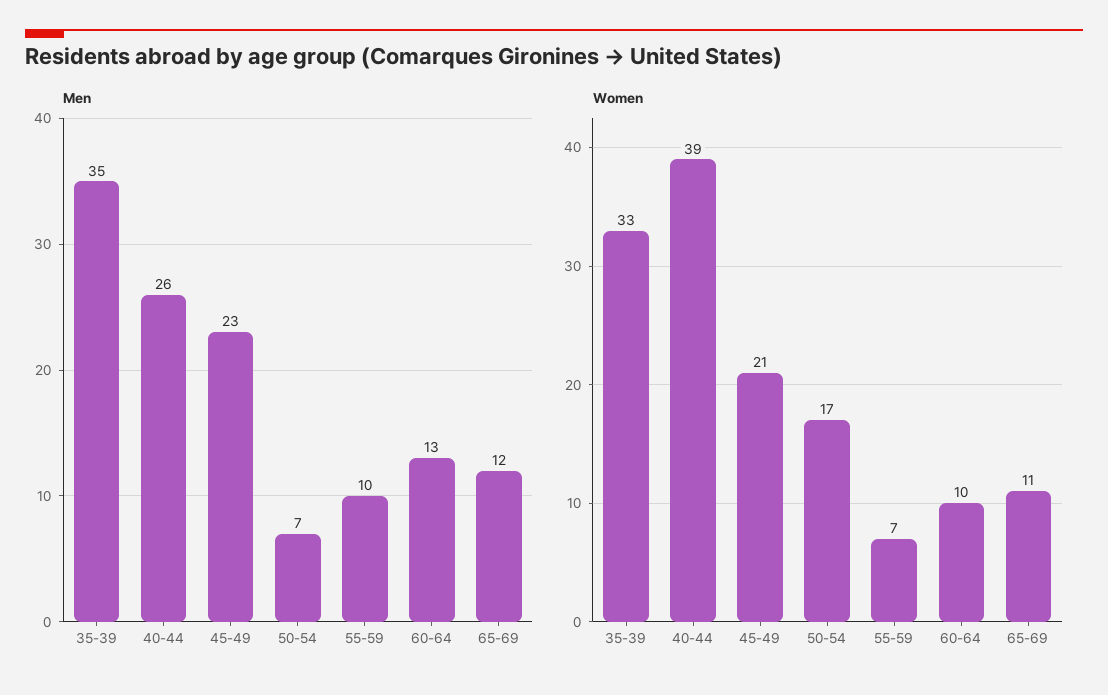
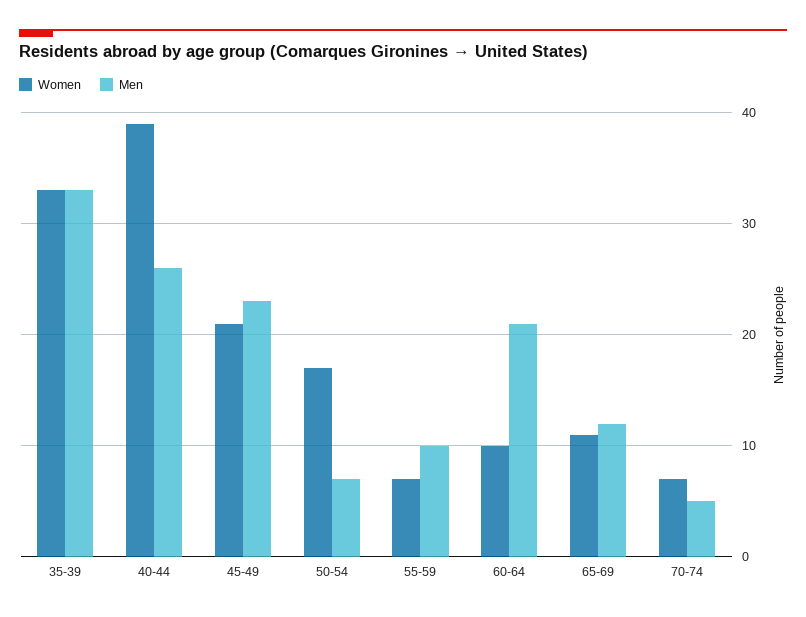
Men, 35-39: 35 -> 33
Men, 60-64: 13 -> 21
Women, 70-74: none -> 7
Men, 70-74: none -> 5

